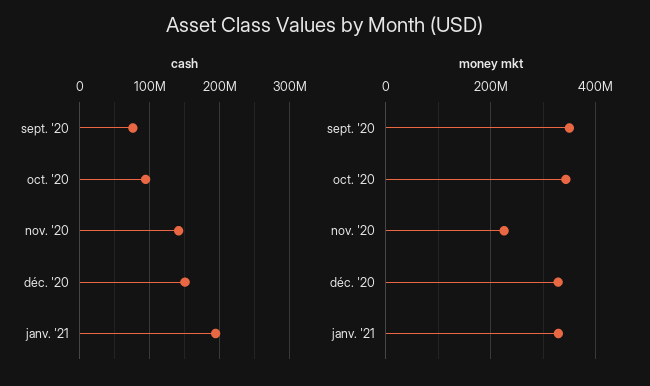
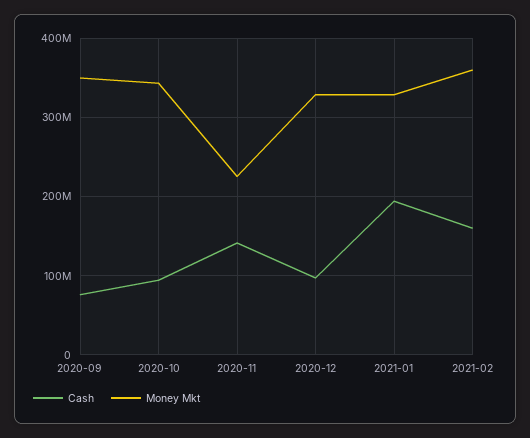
cash, déc. '20: 150000000 -> 100000000
cash, 2021-02: none -> 160000000
money mkt, 2021-02: none -> 360000000

